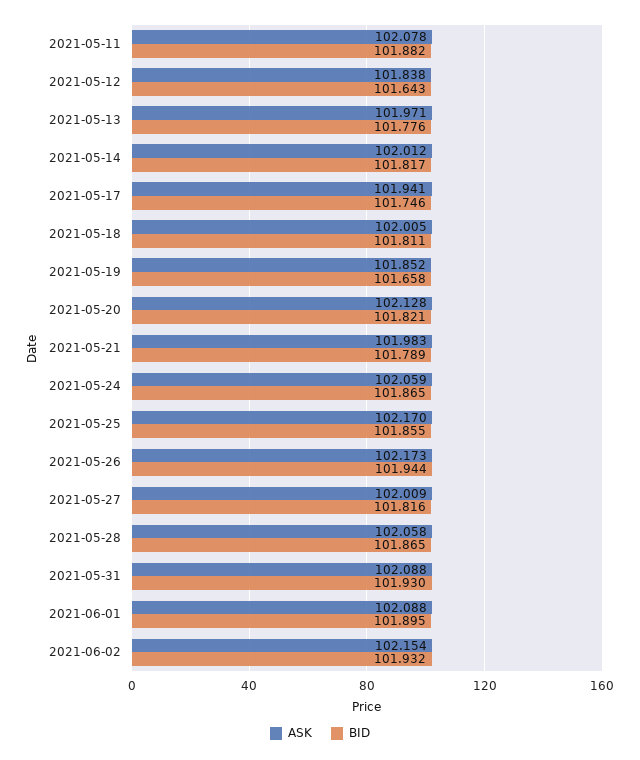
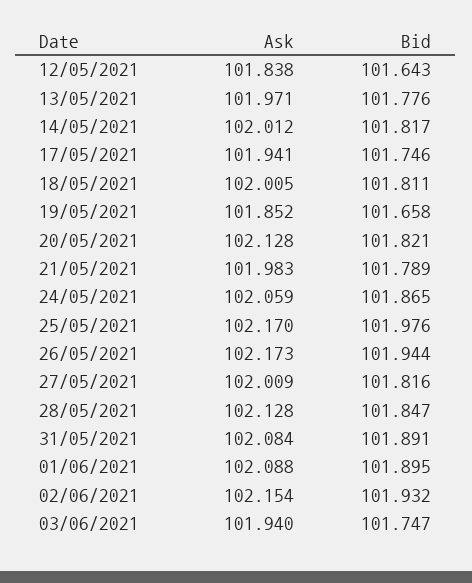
ASK, 2021-05-11: 102.078 -> none
BID, 2021-05-11: 101.882 -> none
BID, 2021-05-25: 101.855 -> 101.976
ASK, 2021-05-28: 102.058 -> 102.128
BID, 2021-05-28: 101.865 -> 101.847
ASK, 2021-05-31: 102.088 -> 102.084
BID, 2021-05-31: 101.93 -> 101.891
ASK, 03/06/2021: none -> 101.94
BID, 03/06/2021: none -> 101.747

